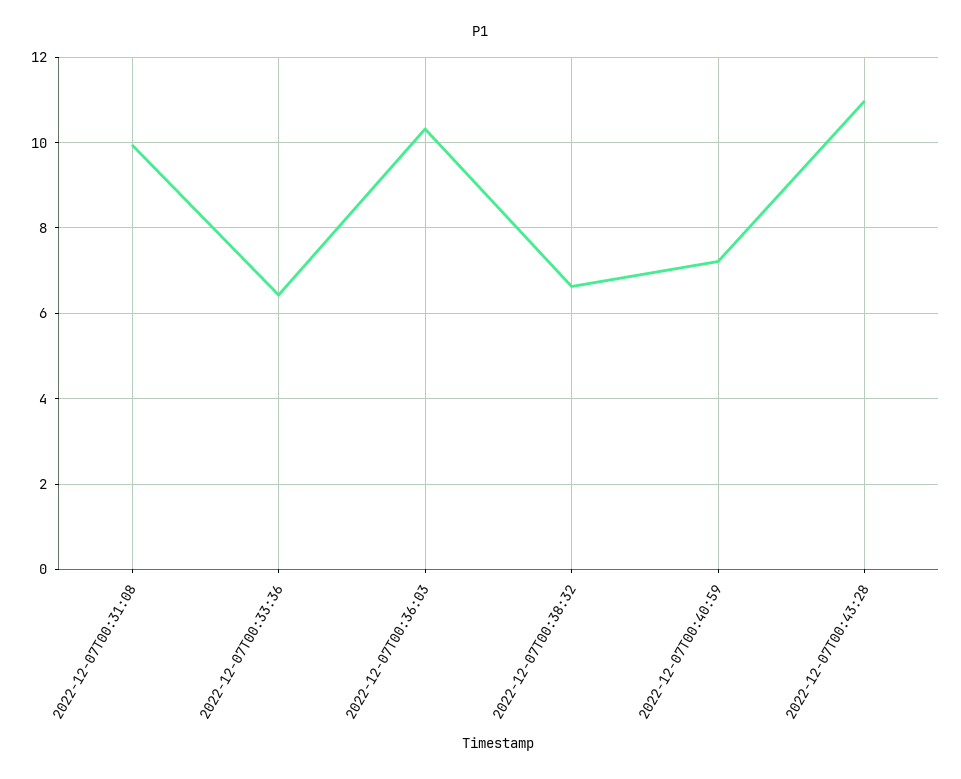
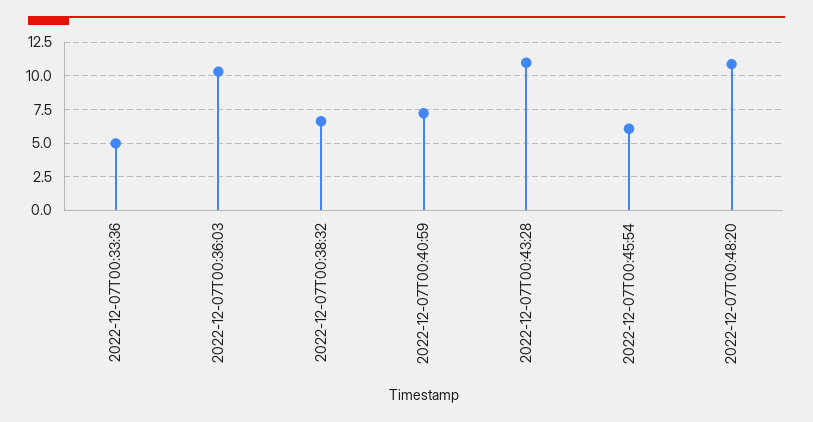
2022-12-07T00:31:08: 10 -> none
2022-12-07T00:33:36: 6.4 -> 5
2022-12-07T00:45:54: none -> 6
2022-12-07T00:48:20: none -> 11

